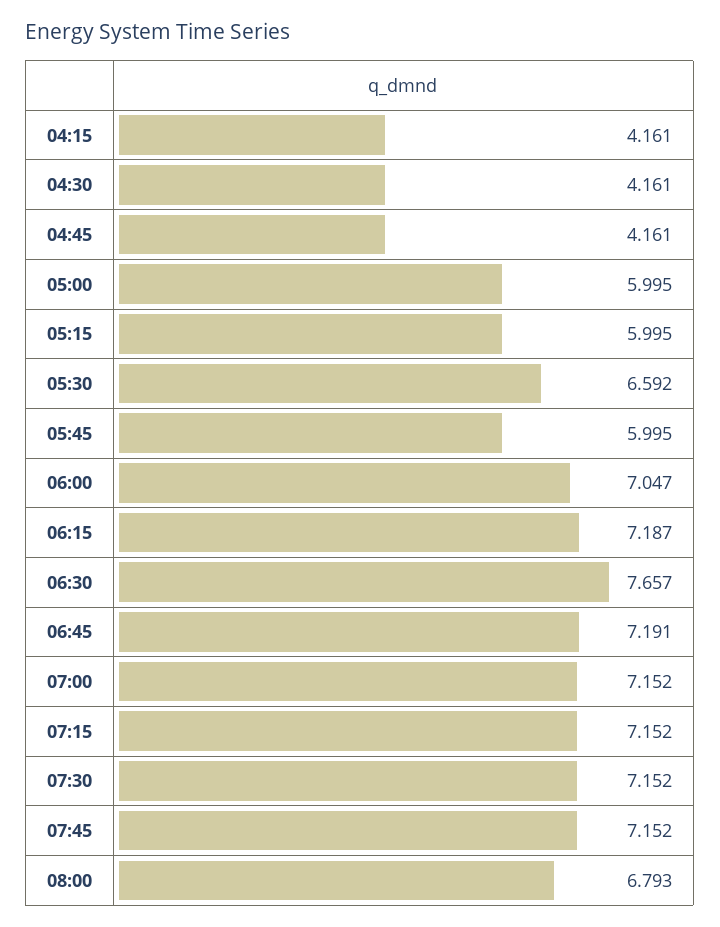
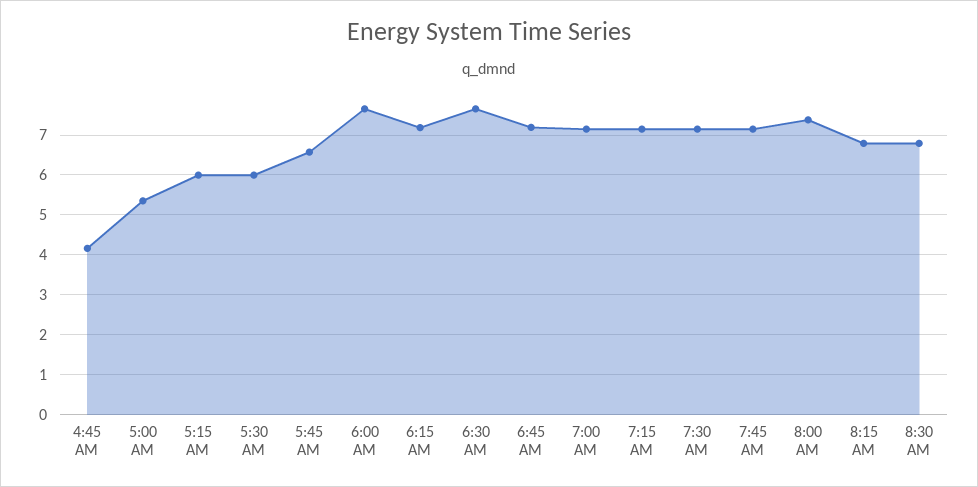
04:15: 4.161 -> none
04:30: 4.161 -> none
05:00: 5.995 -> 5.4
05:30: 6.592 -> 6
05:45: 5.995 -> 6.6
06:00: 7.047 -> 7.6
08:00: 6.793 -> 7.4
8:15 AM: none -> 6.8
8:30 AM: none -> 6.8

